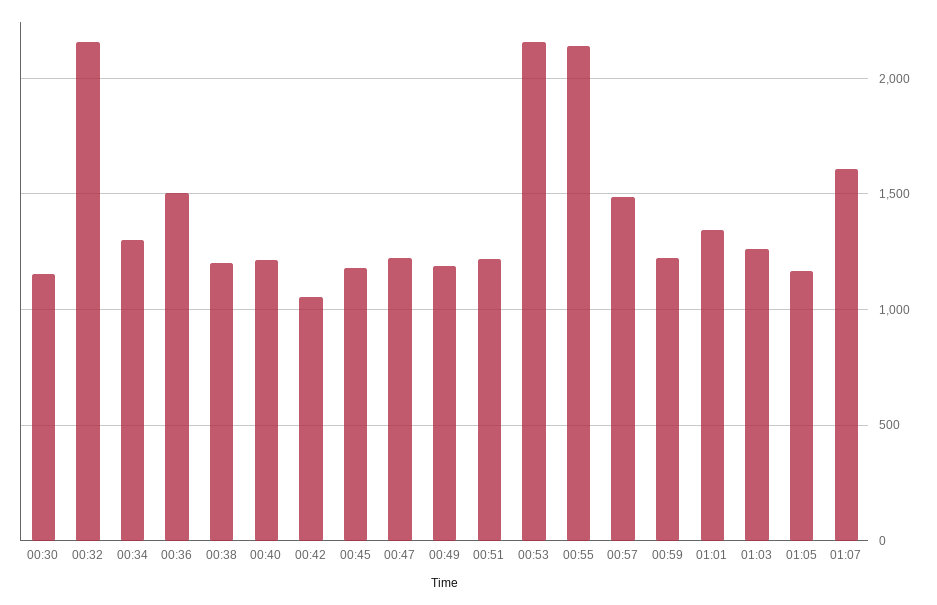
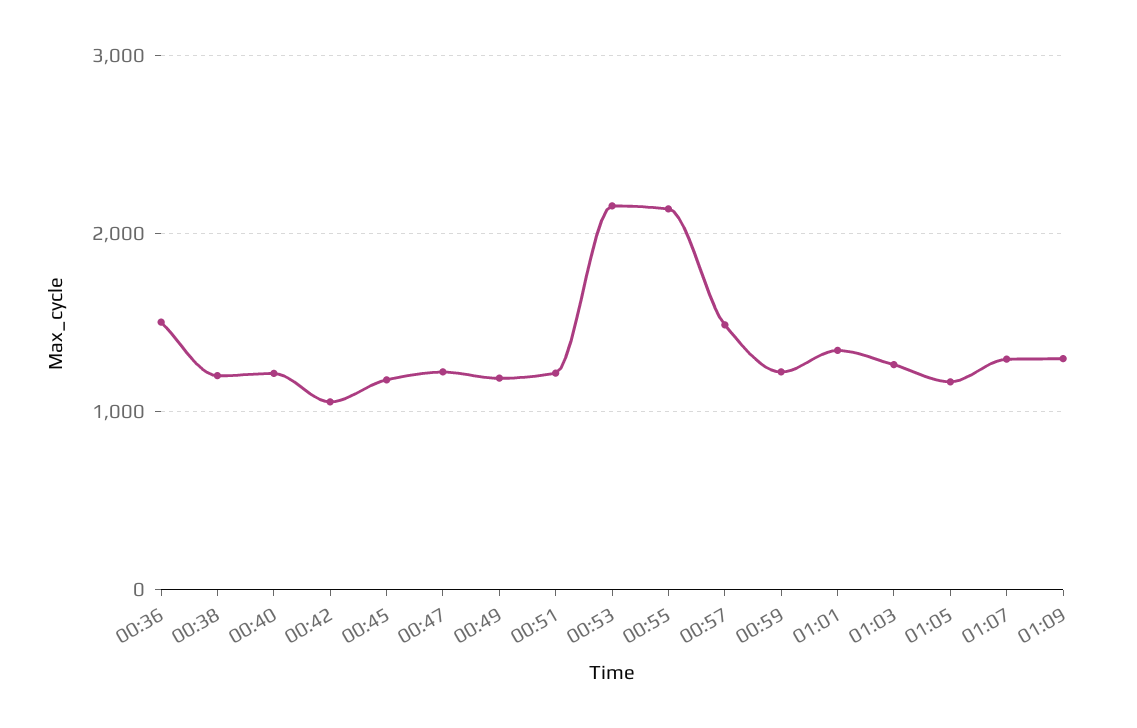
00:30: 1150 -> none
00:32: 2150 -> none
00:34: 1300 -> none
01:07: 1600 -> 1300
01:09: none -> 1300

